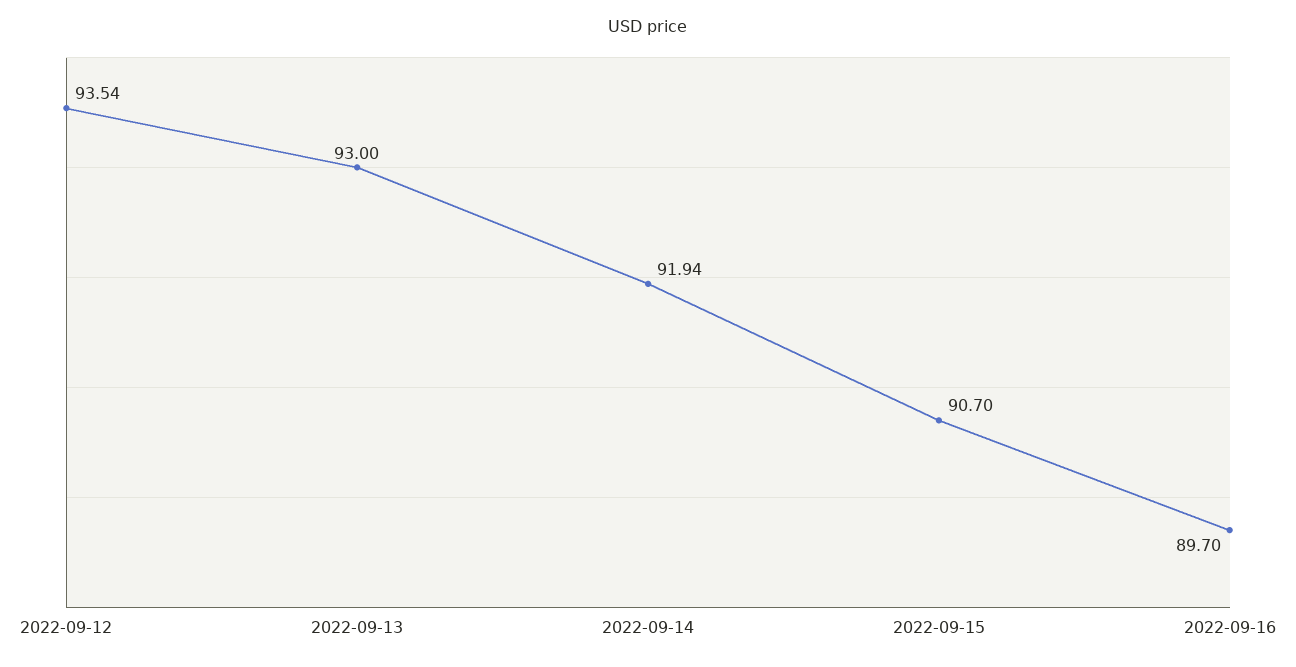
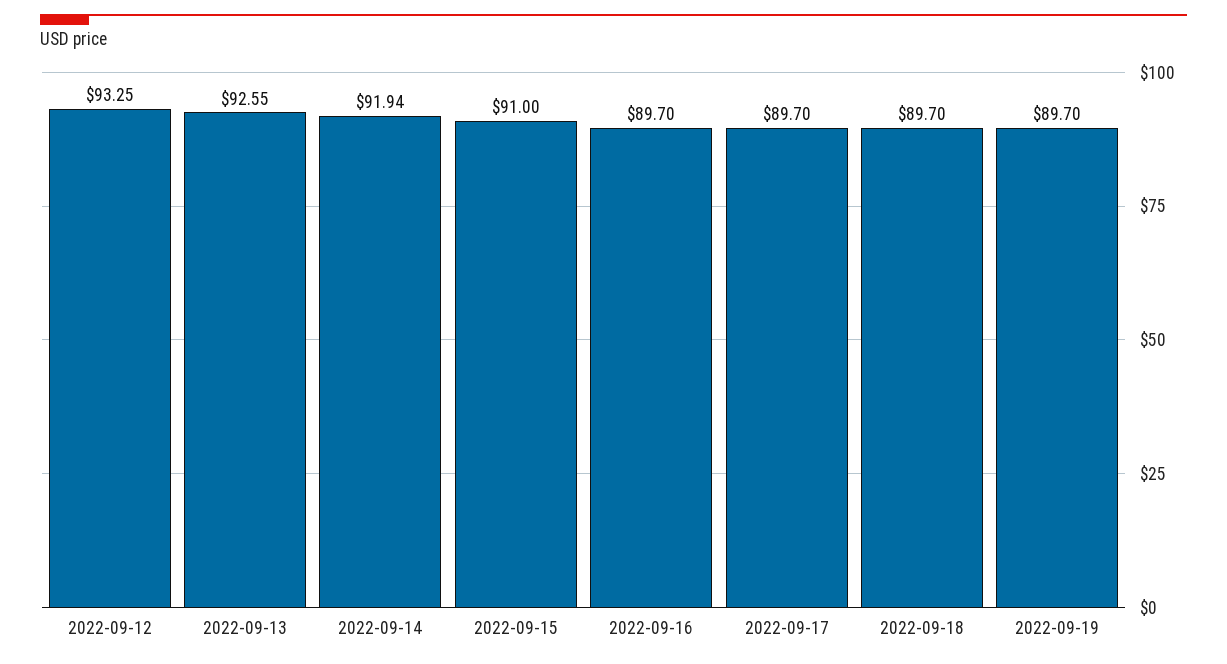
2022-09-12: 93.54 -> 93.25
2022-09-13: 93 -> 92.55
2022-09-15: 90.7 -> 91
2022-09-17: none -> 89.7
2022-09-18: none -> 89.7
2022-09-19: none -> 89.7

